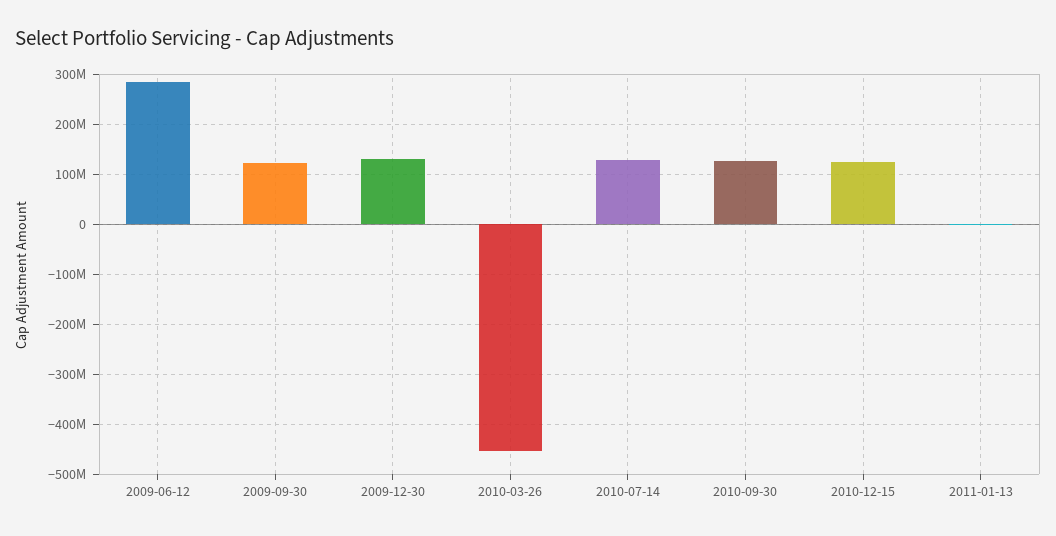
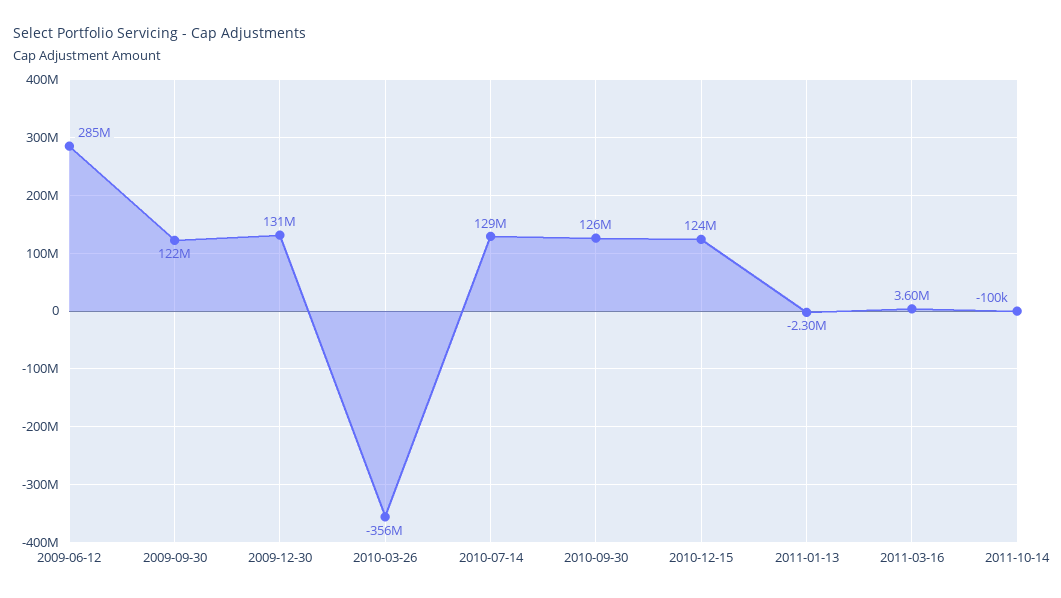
2010-03-26: -460000000 -> -356000000
2011-03-16: none -> 3600000
2011-10-14: none -> -100000

